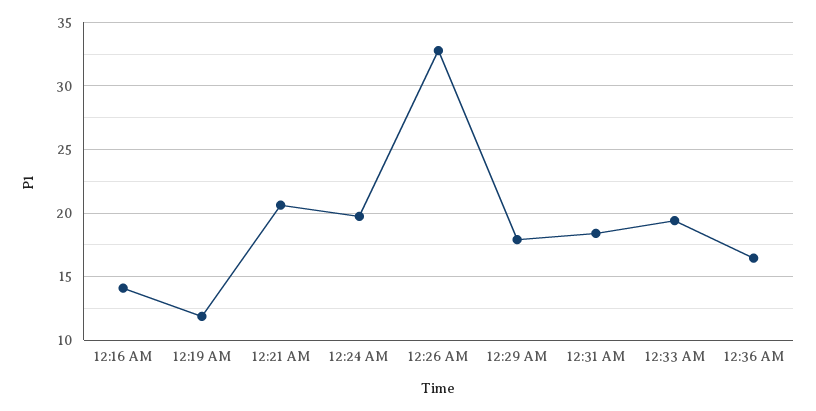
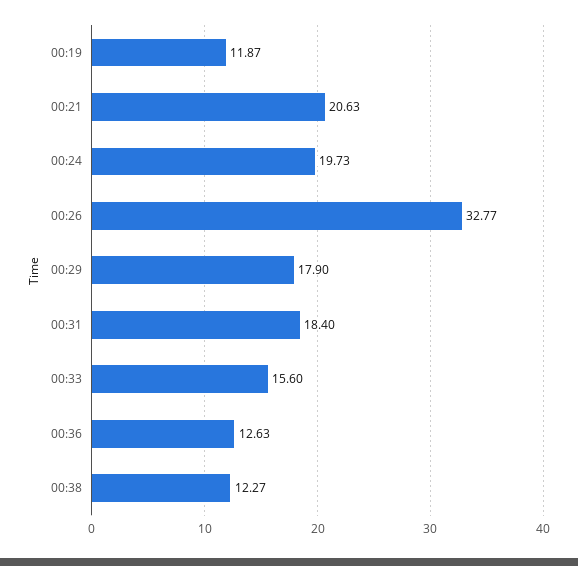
12:16 AM: 14 -> none
12:33 AM: 19.5 -> 15.6
12:36 AM: 16.5 -> 12.63
00:38: none -> 12.27

